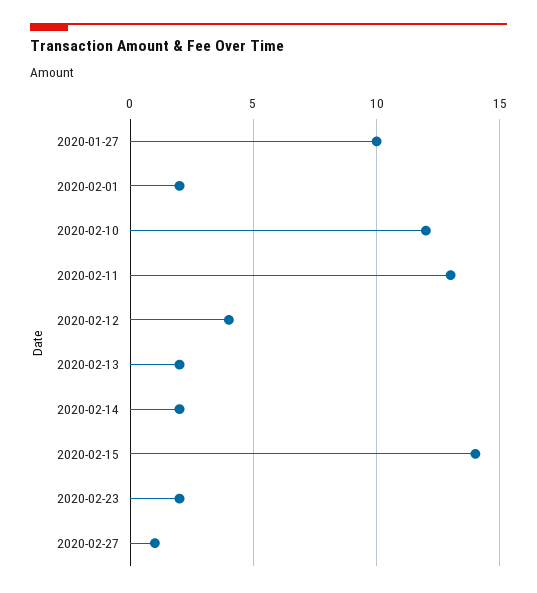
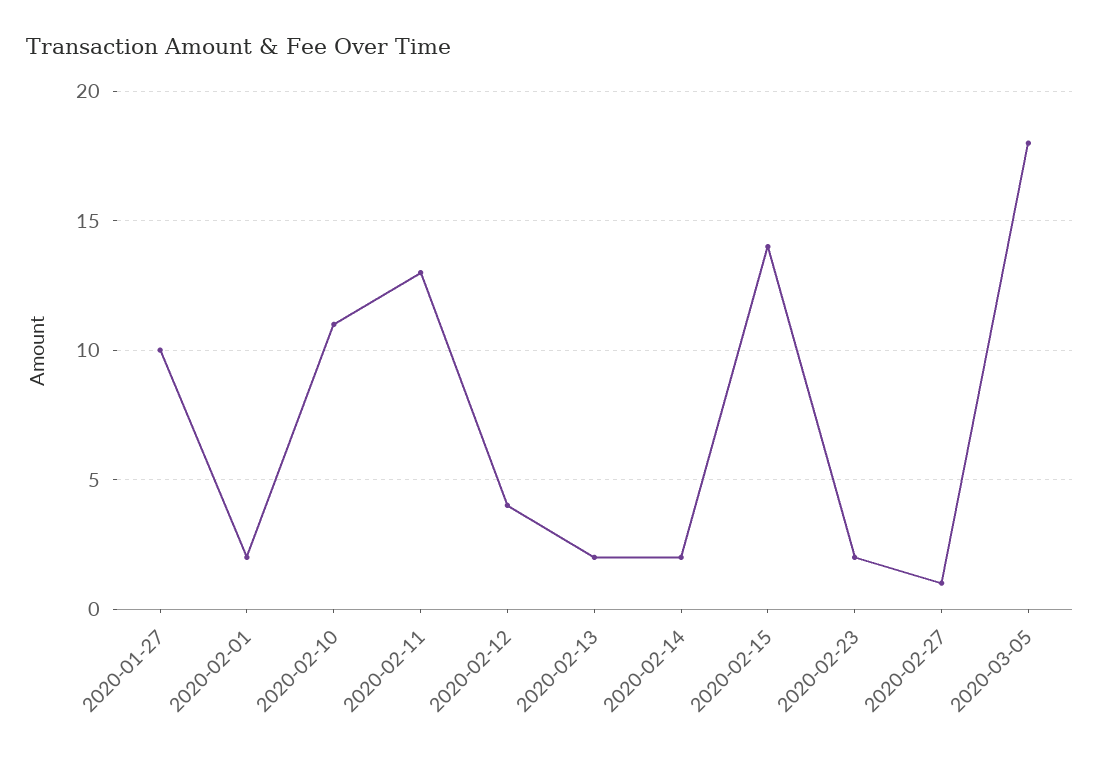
2020-02-10: 12 -> 11
2020-03-05: none -> 18

